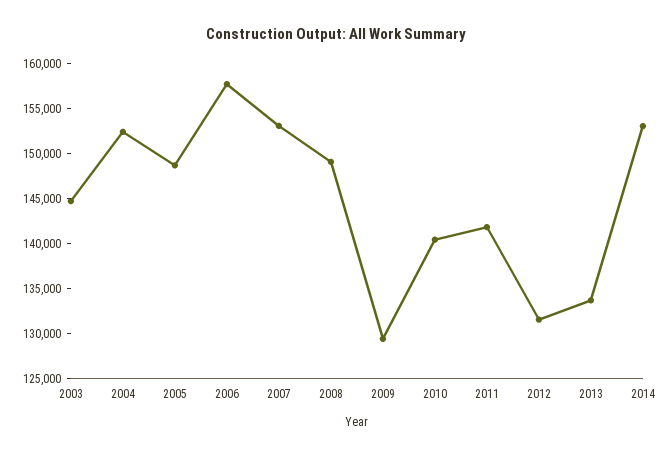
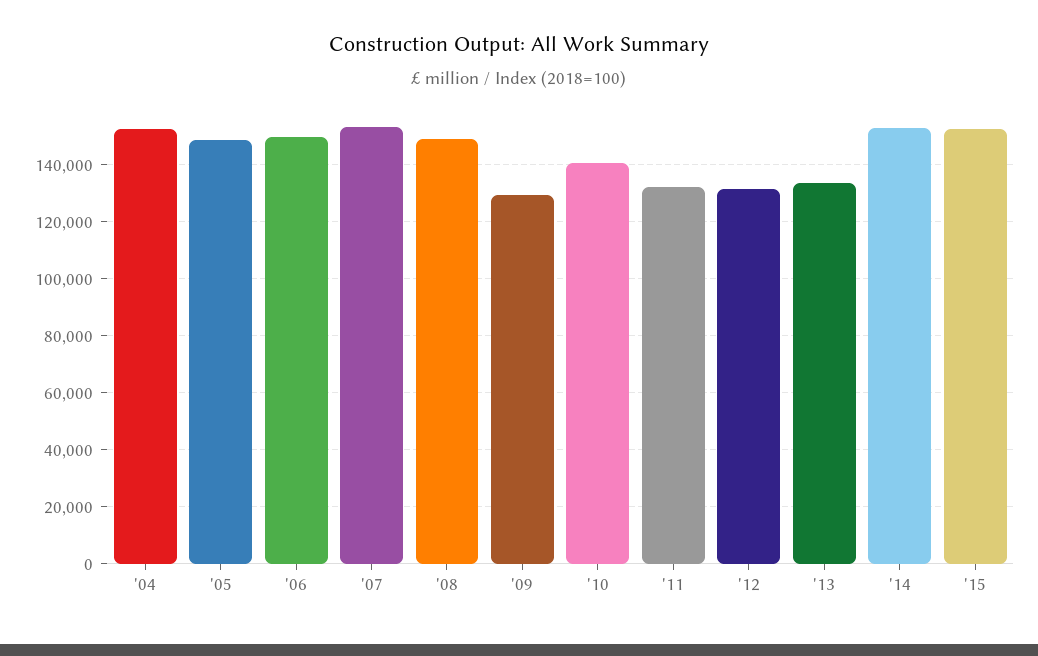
2003: 145000 -> none
2006: 158000 -> 150000
2011: 142000 -> 132500
'15: none -> 152500

